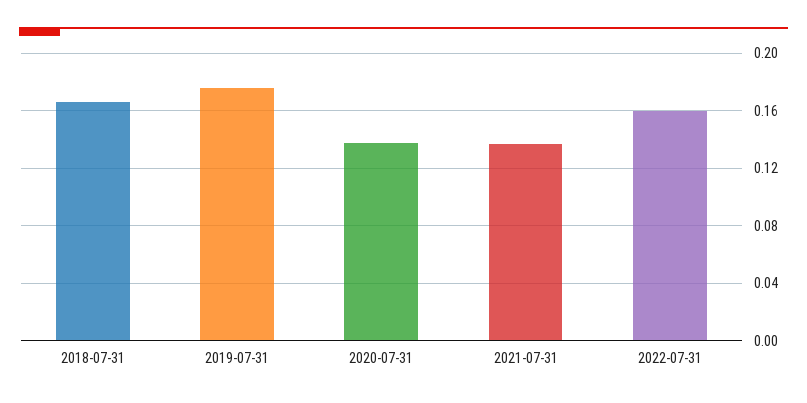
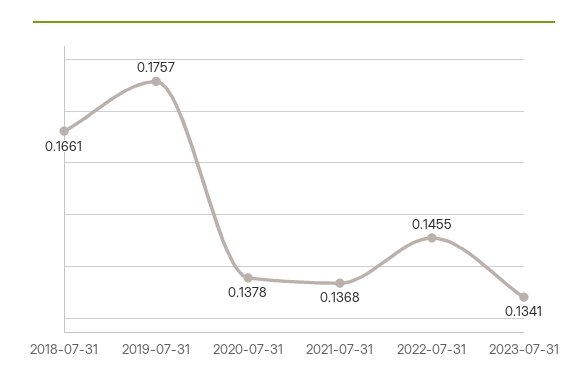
2022-07-31: 0.16 -> 0.1455
2023-07-31: none -> 0.1341

